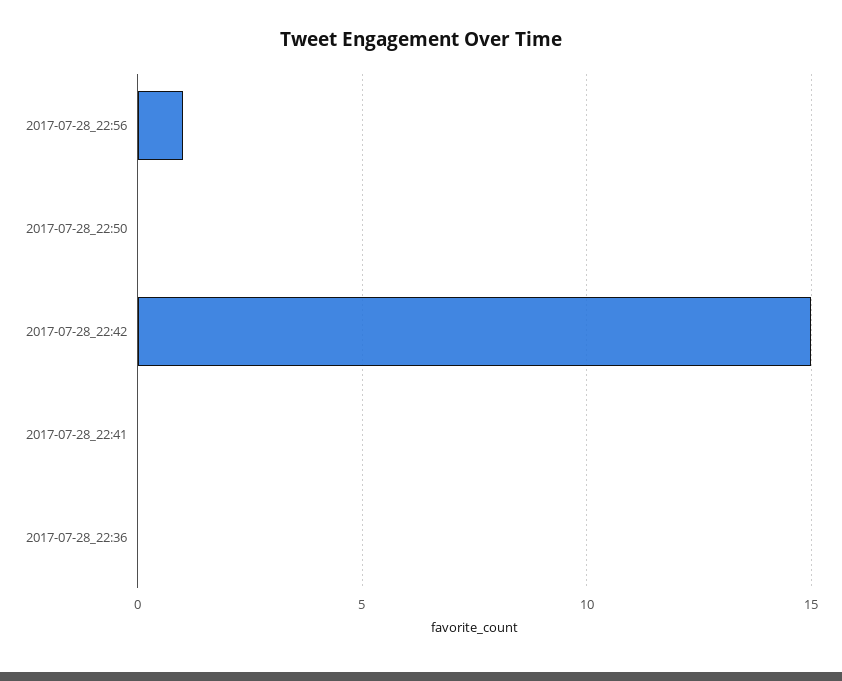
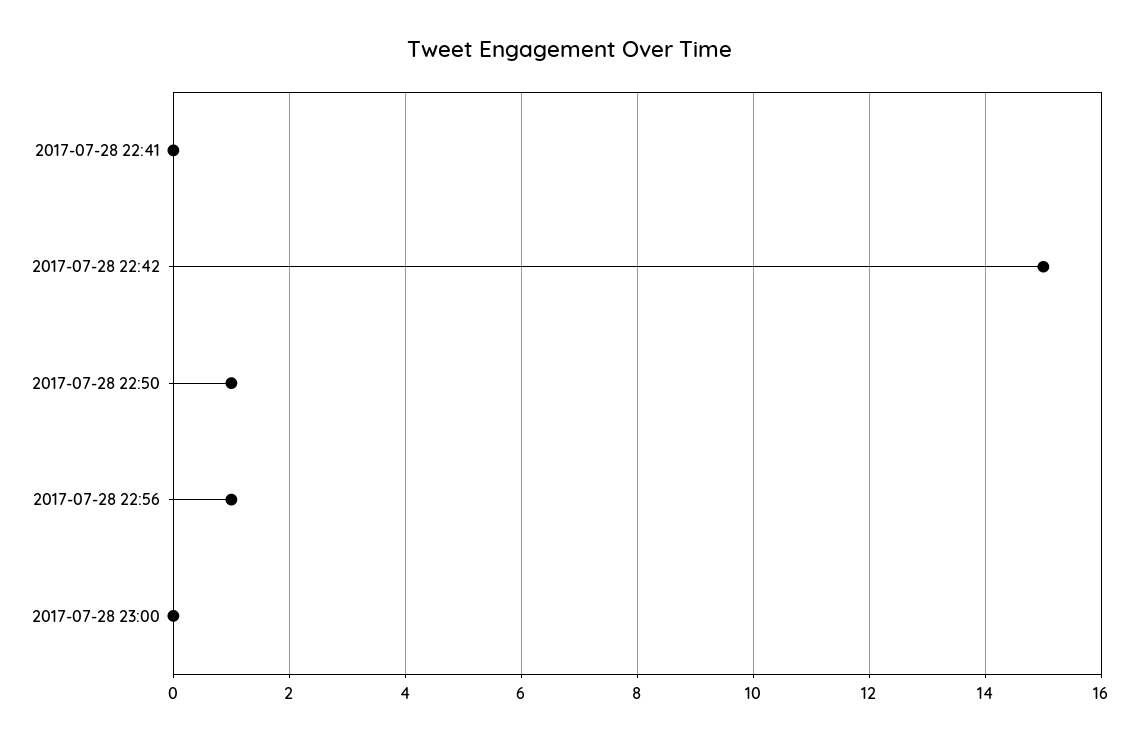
2017-07-28_22:50: 0 -> 1
2017-07-28_22:36: 0 -> none
2017-07-28 23:00: none -> 0

